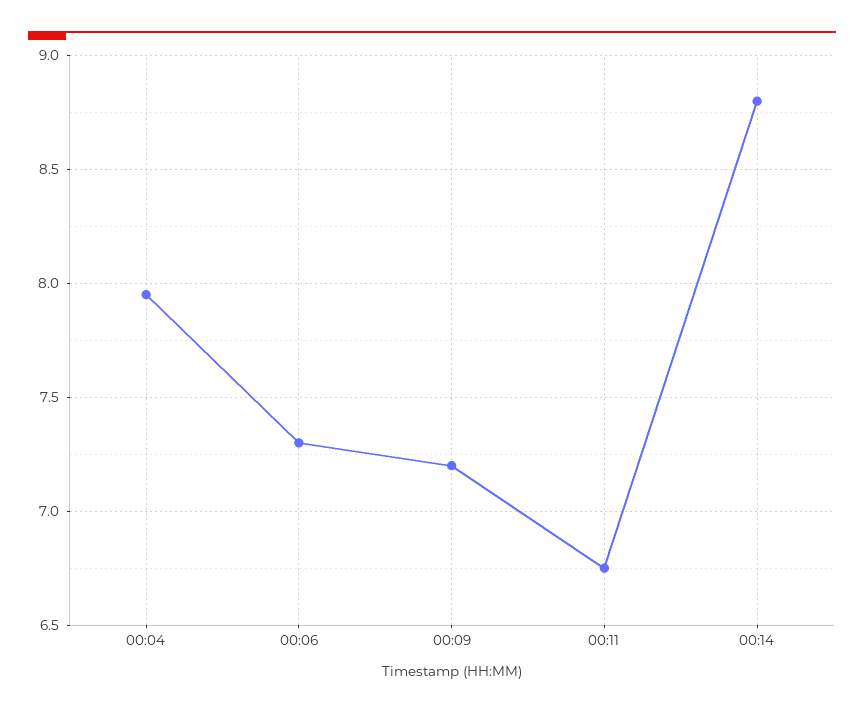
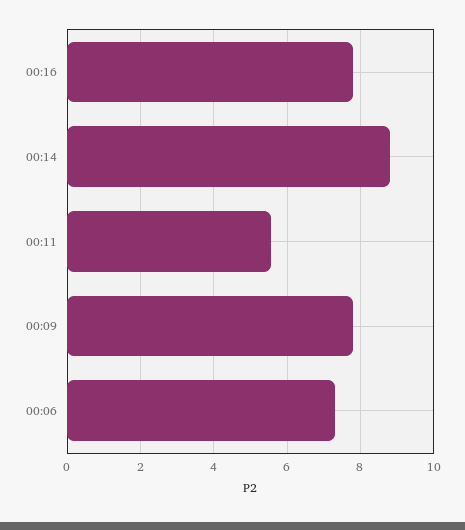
00:04: 7.95 -> none
00:09: 7.2 -> 7.8
00:11: 6.75 -> 5.6
00:16: none -> 7.8

